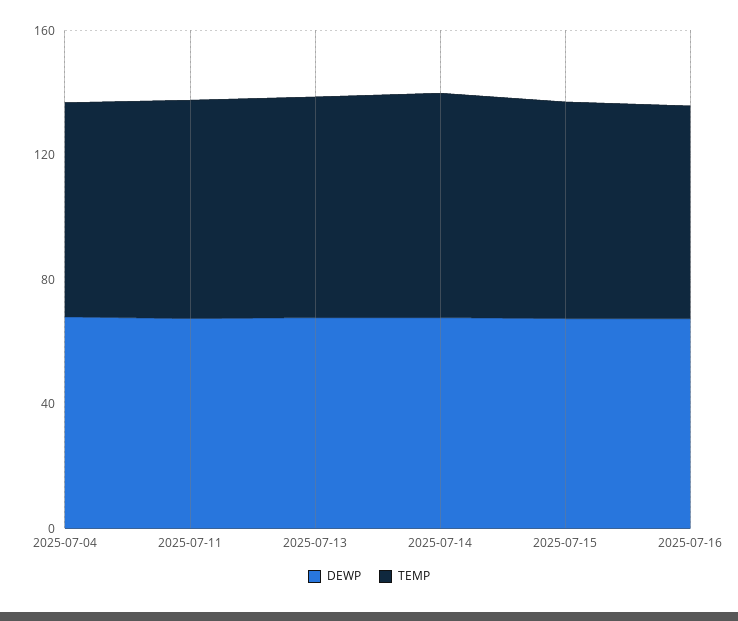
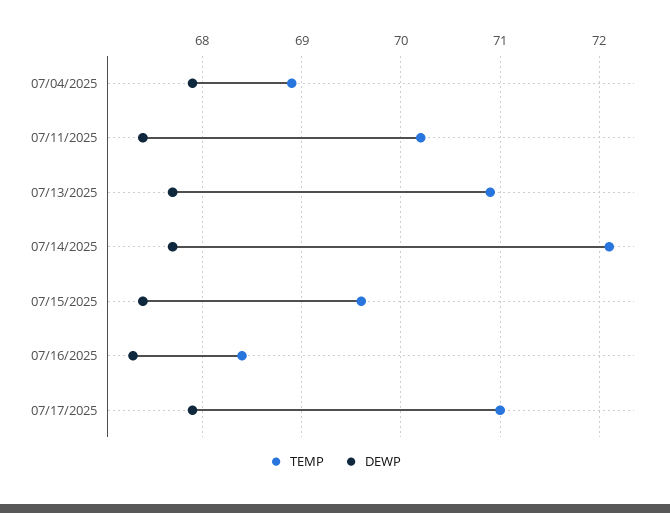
TEMP, 07/17/2025: none -> 71
DEWP, 07/17/2025: none -> 67.9

